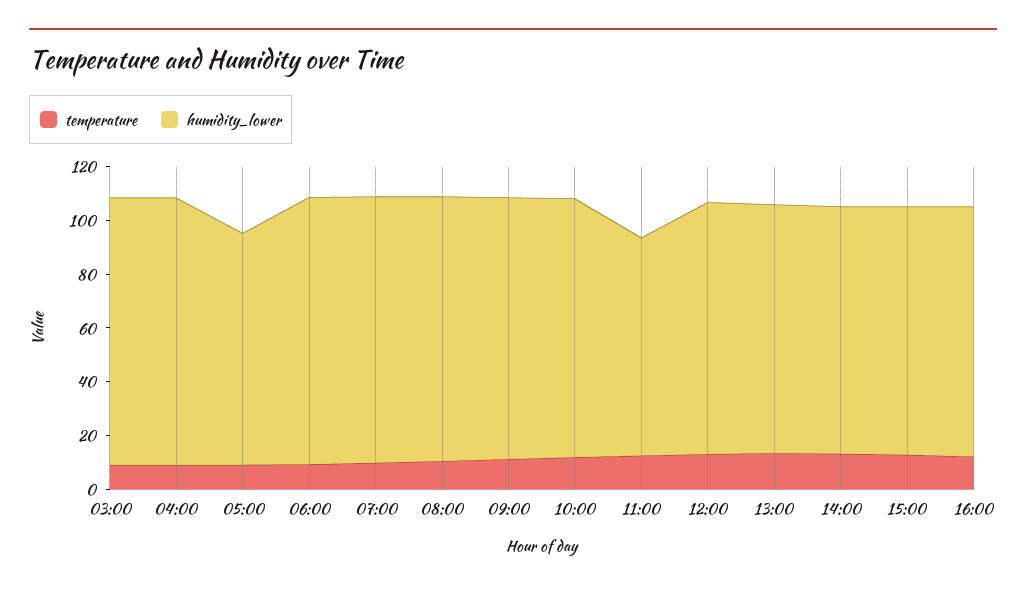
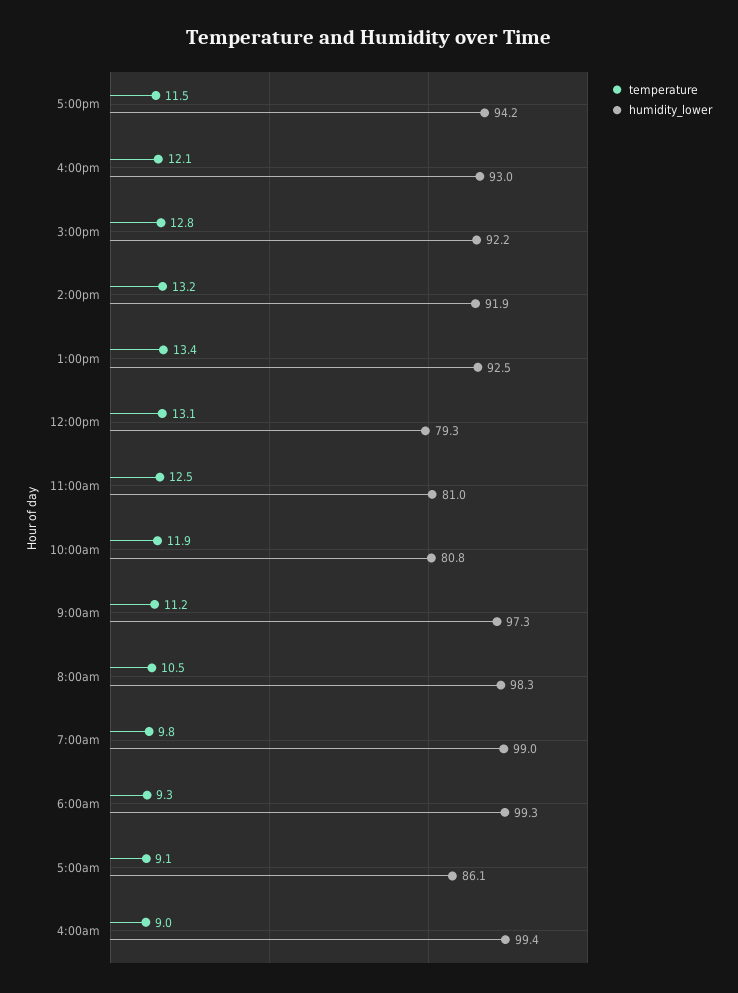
temperature, 03:00: 10 -> none
humidity_lower, 03:00: 100 -> none
humidity_lower, 10:00: 95 -> 80.8
humidity_lower, 12:00: 95 -> 79.3
temperature, 5:00pm: none -> 11.5
humidity_lower, 5:00pm: none -> 94.2

